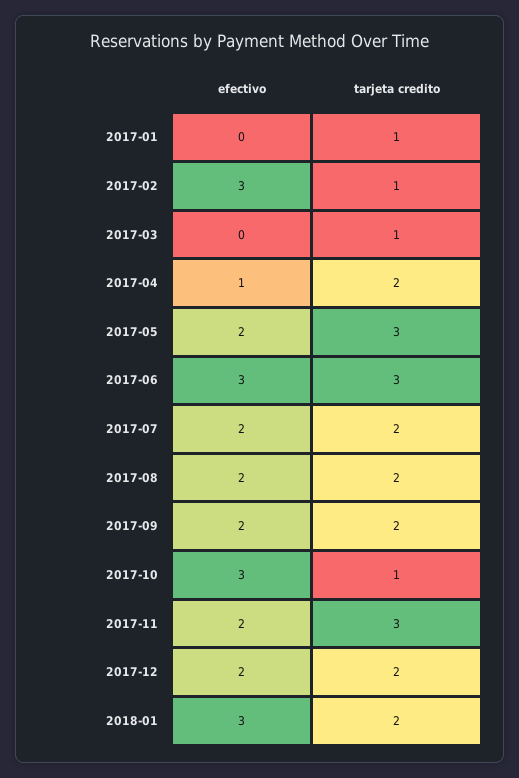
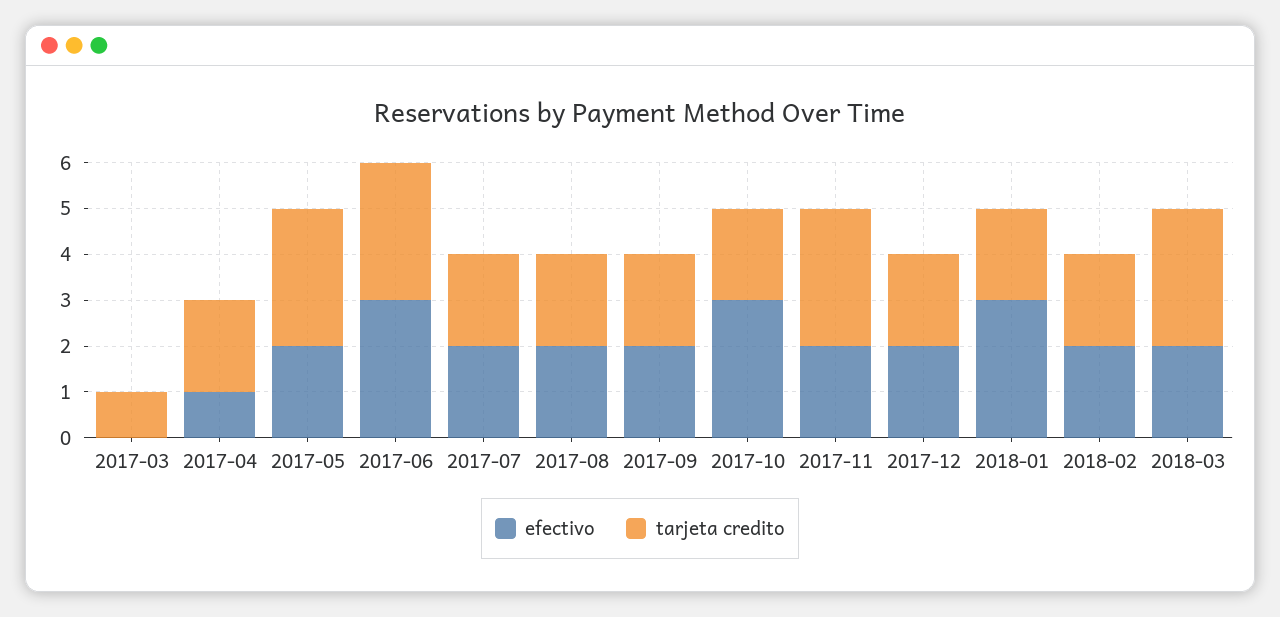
efectivo, 2017-01: 0 -> none
tarjeta credito, 2017-01: 1 -> none
efectivo, 2017-02: 3 -> none
tarjeta credito, 2017-02: 1 -> none
tarjeta credito, 2017-10: 1 -> 2
efectivo, 2018-02: none -> 2
tarjeta credito, 2018-02: none -> 2
efectivo, 2018-03: none -> 2
tarjeta credito, 2018-03: none -> 3

